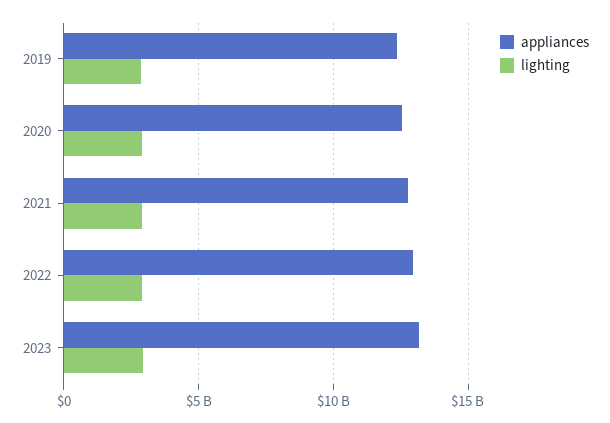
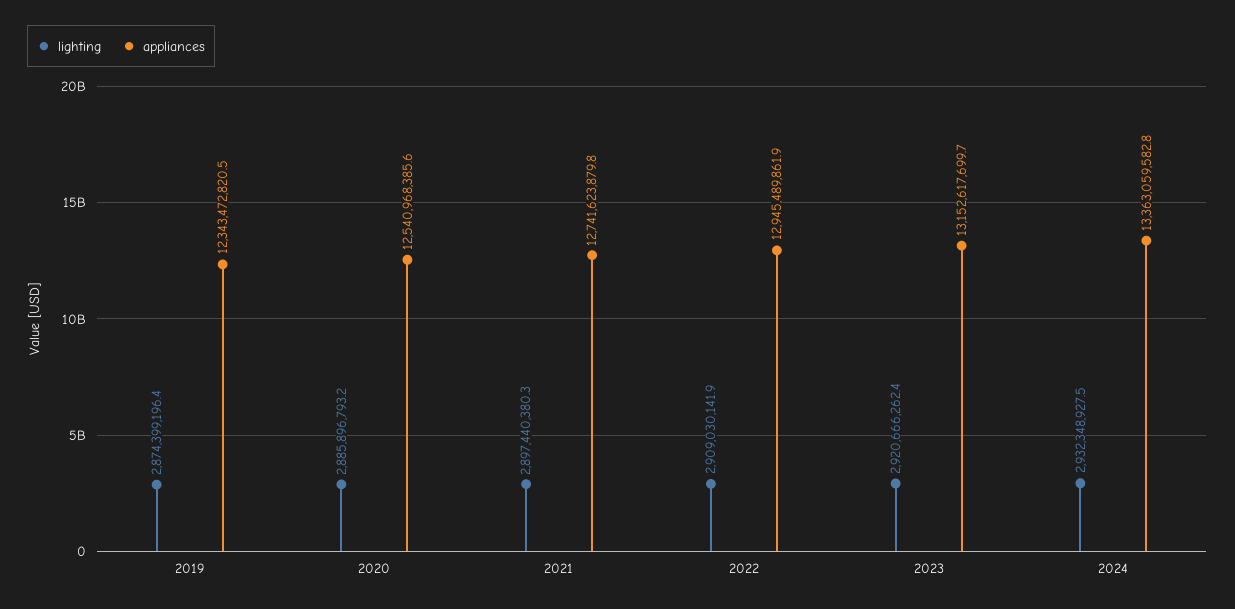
lighting, 2024: none -> 2932348927.5
appliances, 2024: none -> 13363059582.8

